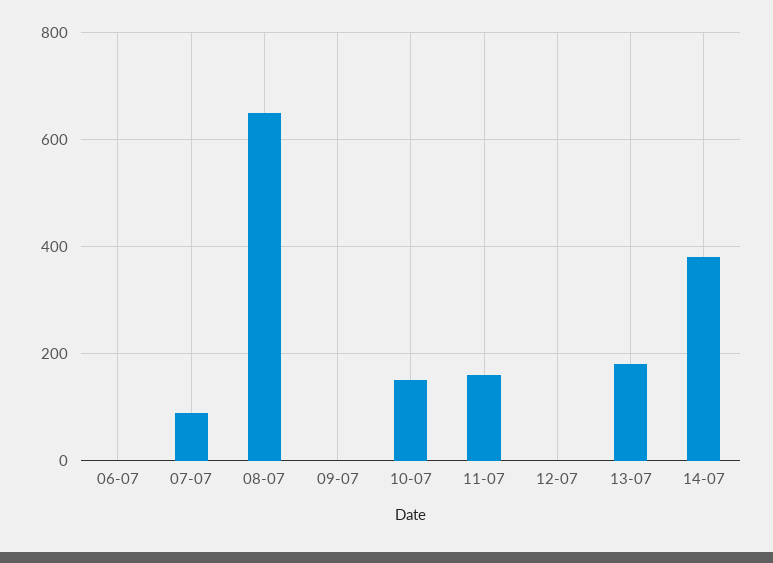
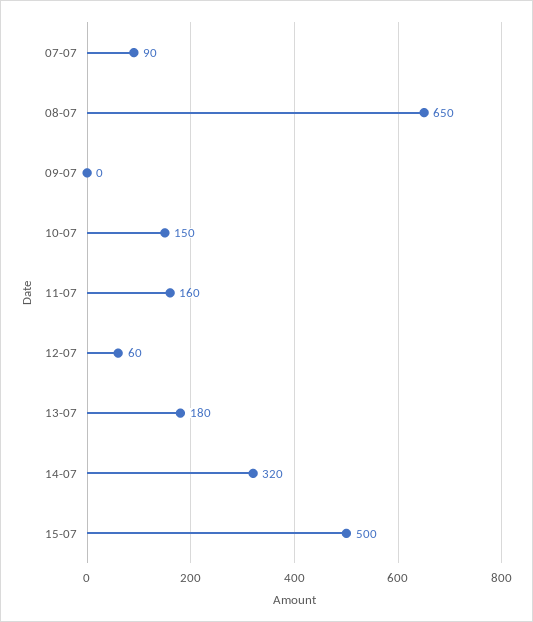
06-07: 0 -> none
12-07: 0 -> 60
14-07: 380 -> 320
15-07: none -> 500

